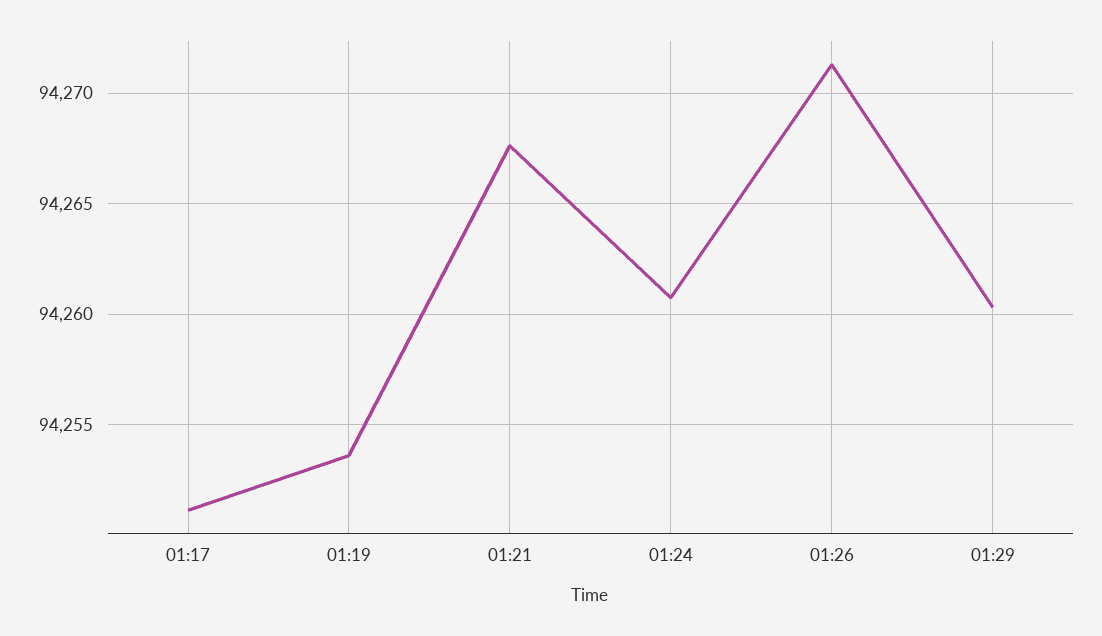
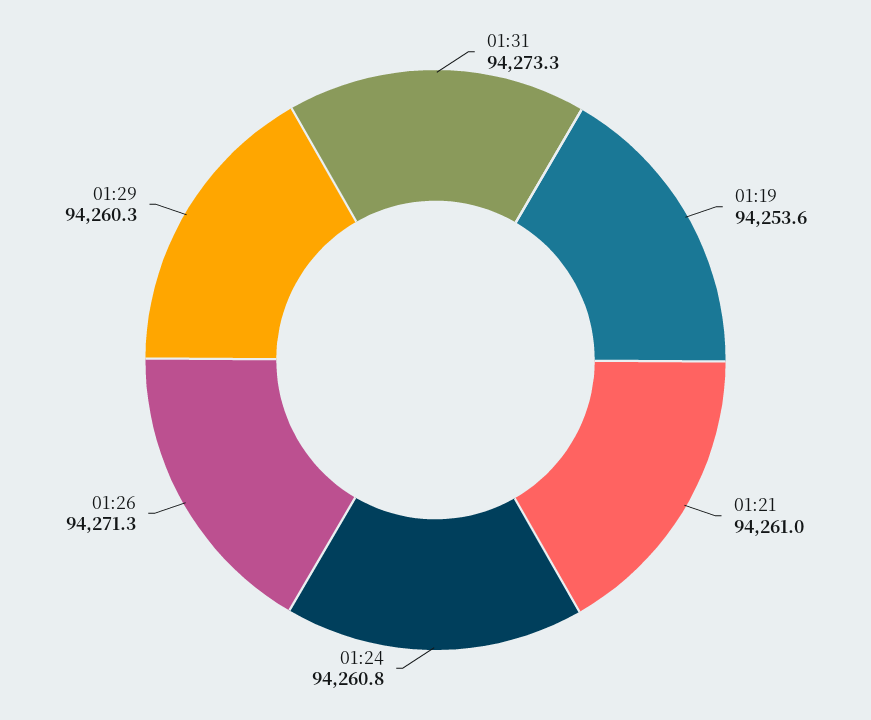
01:17: 94251 -> none
01:21: 94267.5 -> 94261
01:31: none -> 94273.3

